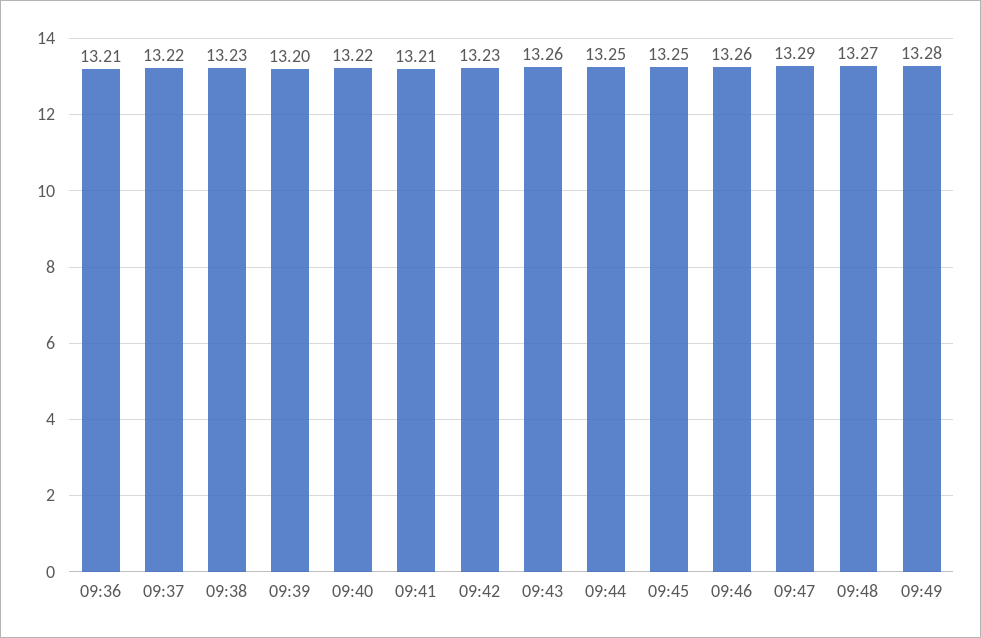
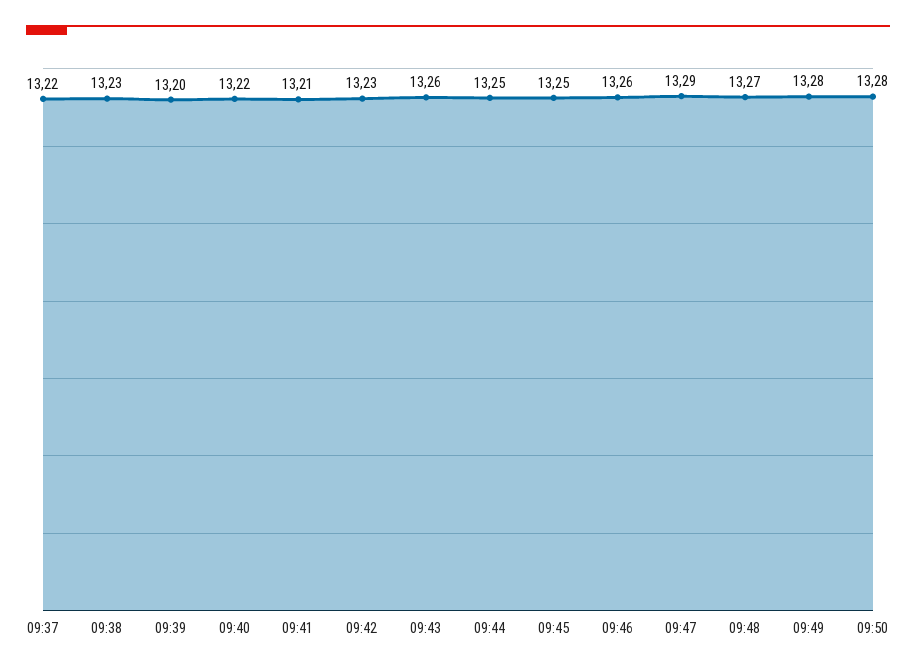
09:36: 13.21 -> none
09:50: none -> 13.28

